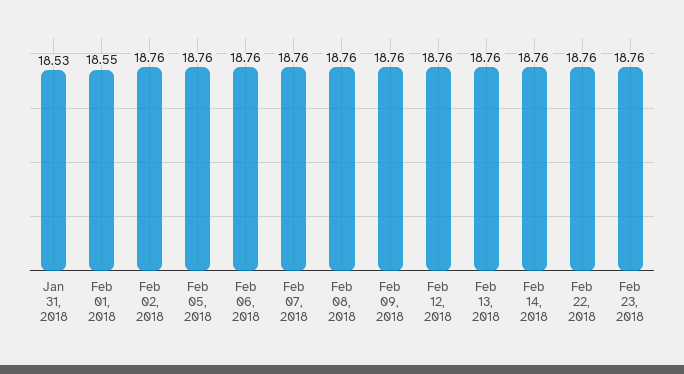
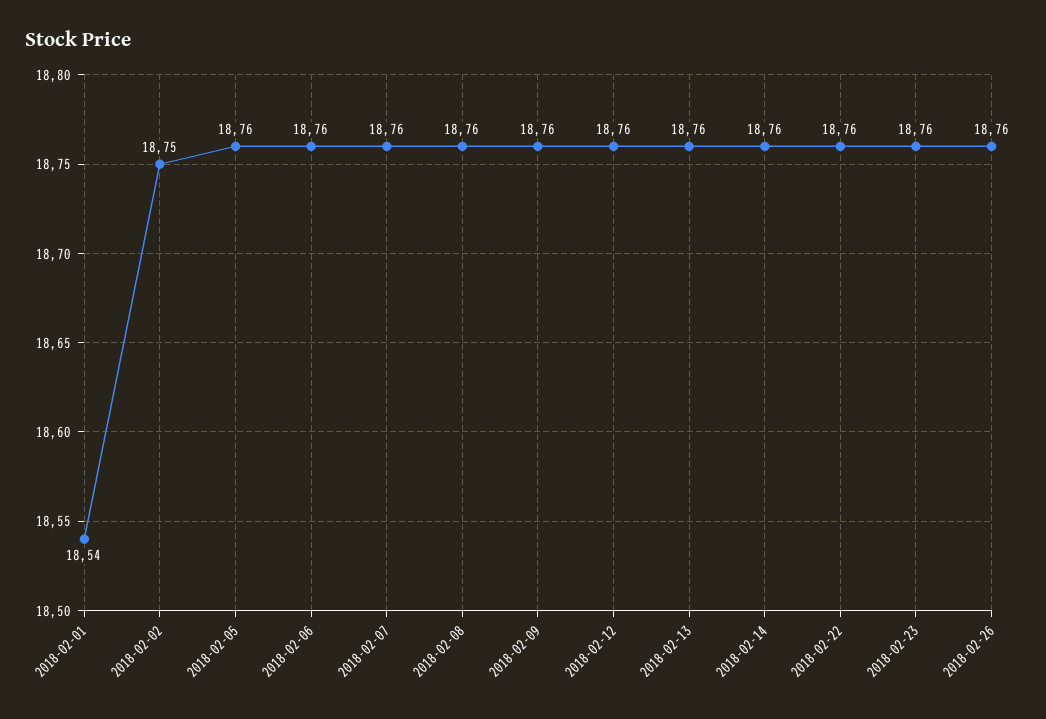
Jan 31, 2018: 18.53 -> none
Feb 01, 2018: 18.55 -> 18.54
Feb 02, 2018: 18.76 -> 18.75
2018-02-26: none -> 18.76

